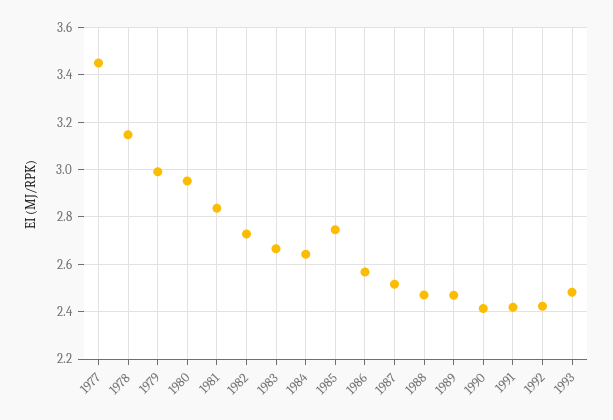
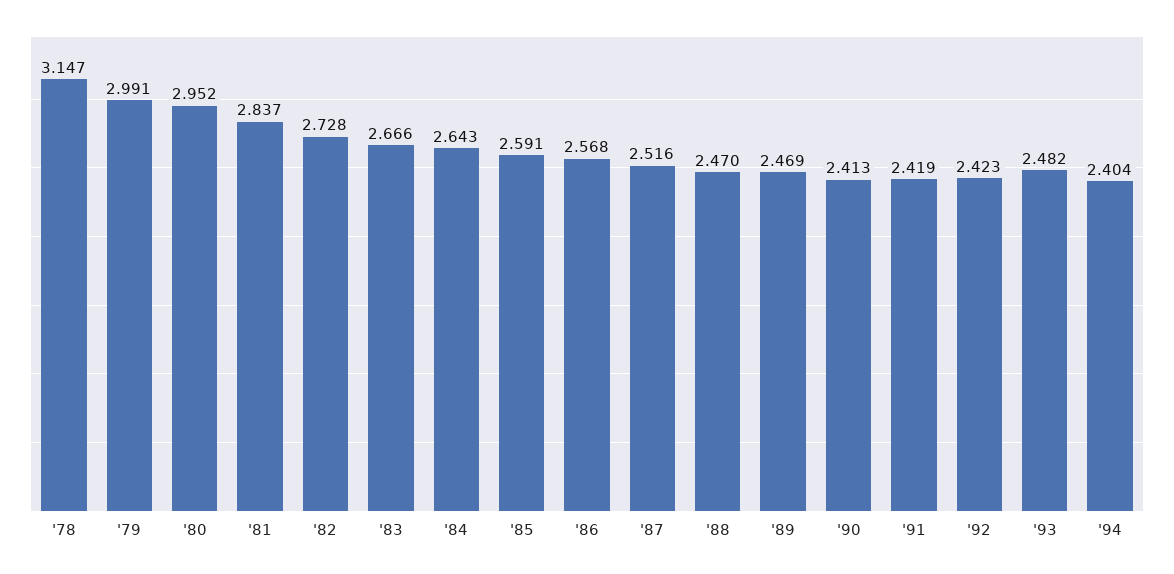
1977: 3.45 -> none
1985: 2.75 -> 2.591
'94: none -> 2.404

